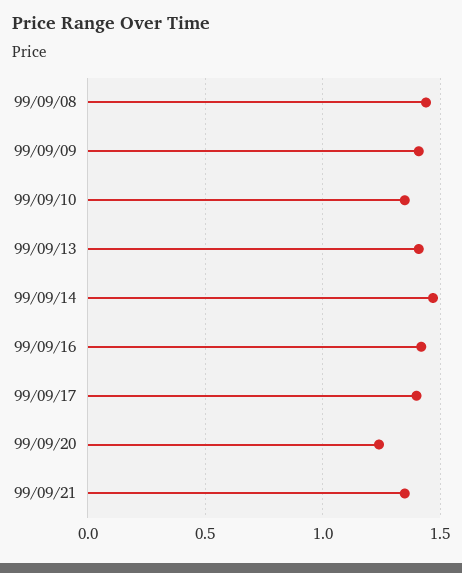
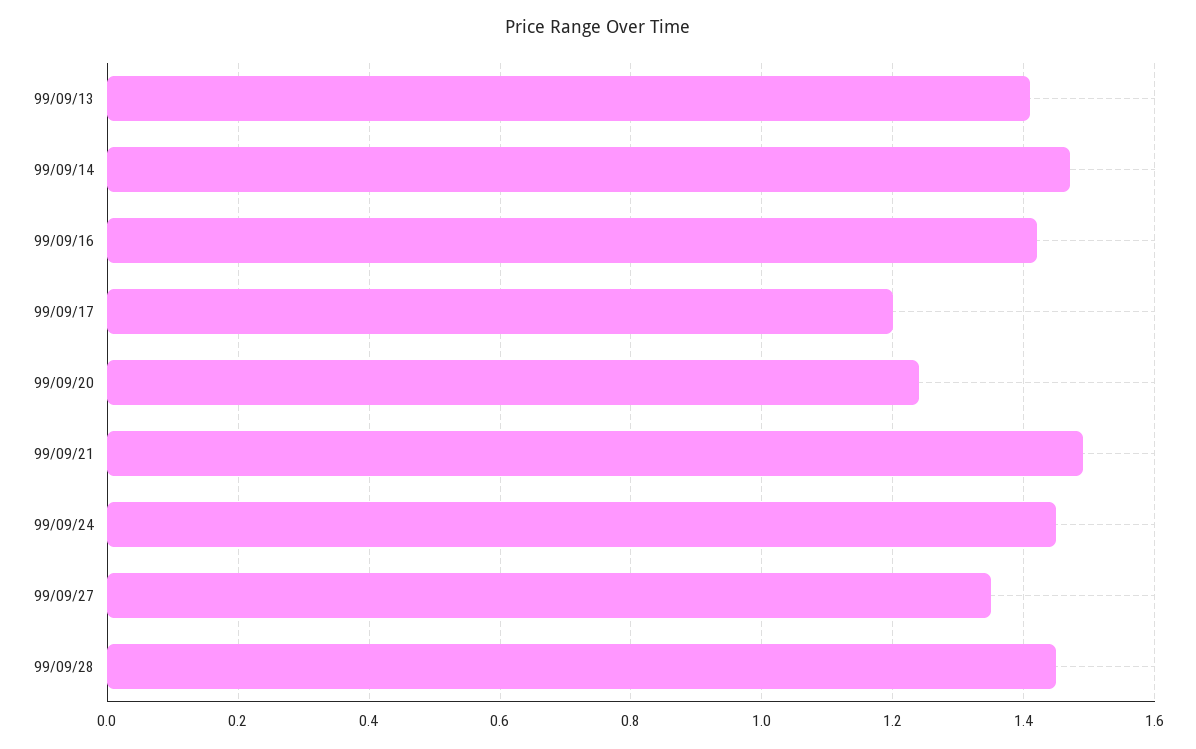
99/09/08: 1.45 -> none
99/09/09: 1.4 -> none
99/09/10: 1.35 -> none
99/09/17: 1.4 -> 1.2
99/09/21: 1.35 -> 1.5
99/09/24: none -> 1.45
99/09/27: none -> 1.35
99/09/28: none -> 1.45

